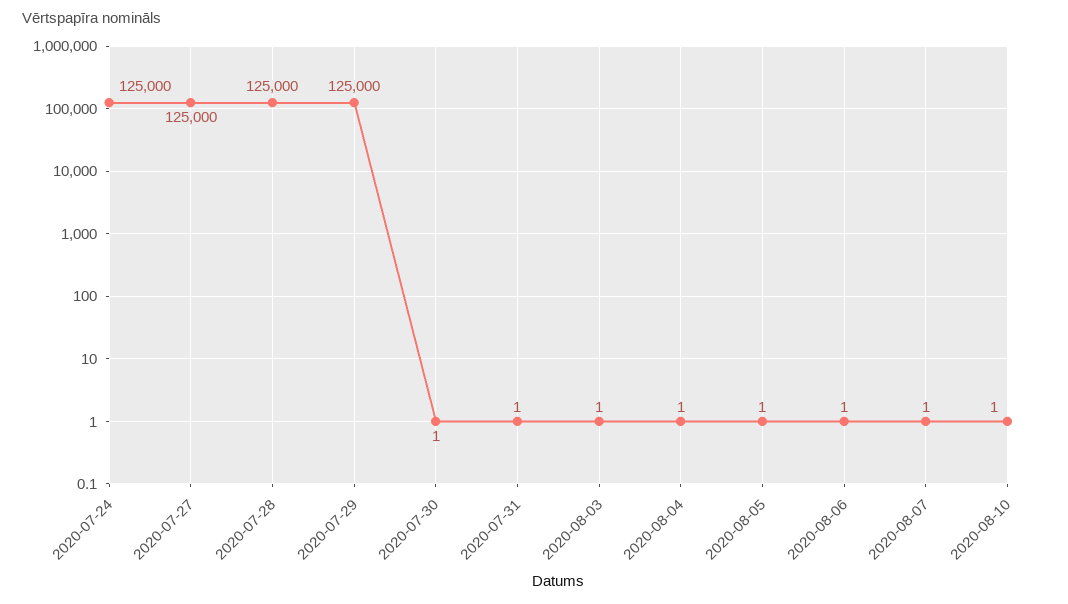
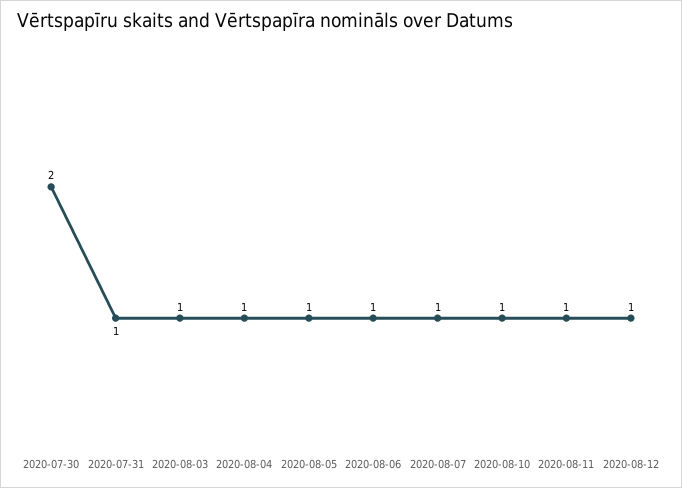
2020-07-24: 125000 -> none
2020-07-27: 125000 -> none
2020-07-28: 125000 -> none
2020-07-29: 125000 -> none
2020-07-30: 1 -> 2
2020-08-11: none -> 1
2020-08-12: none -> 1

